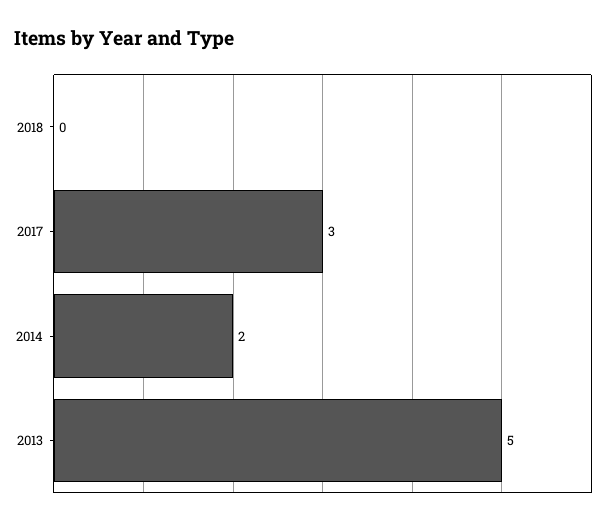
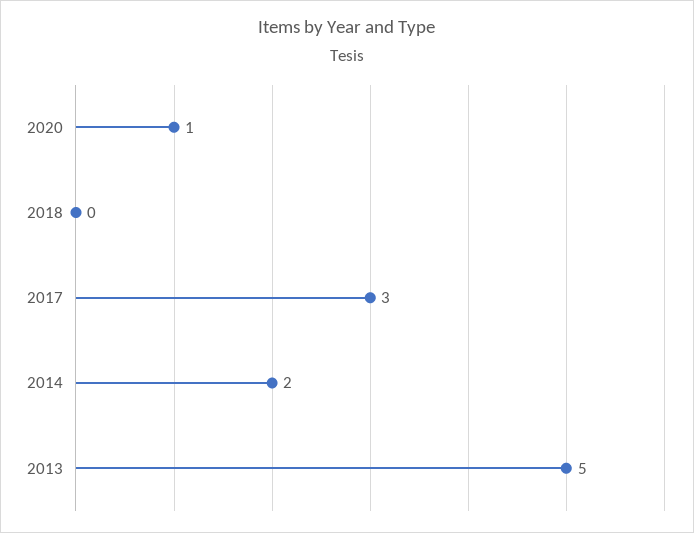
2020: none -> 1

